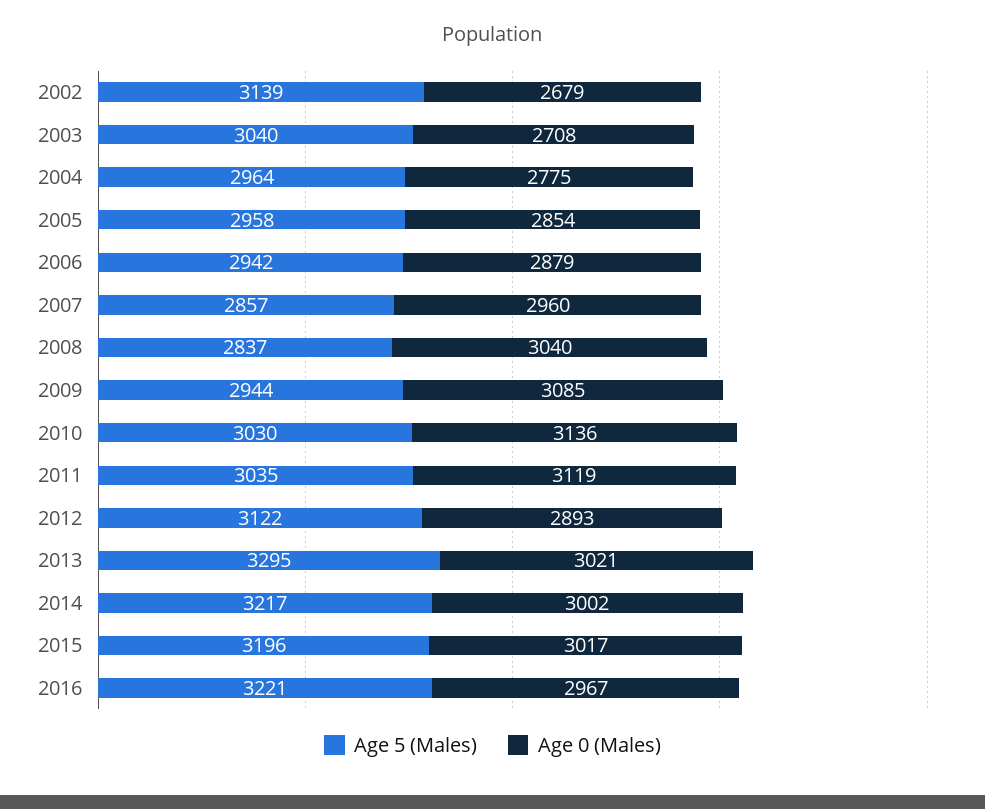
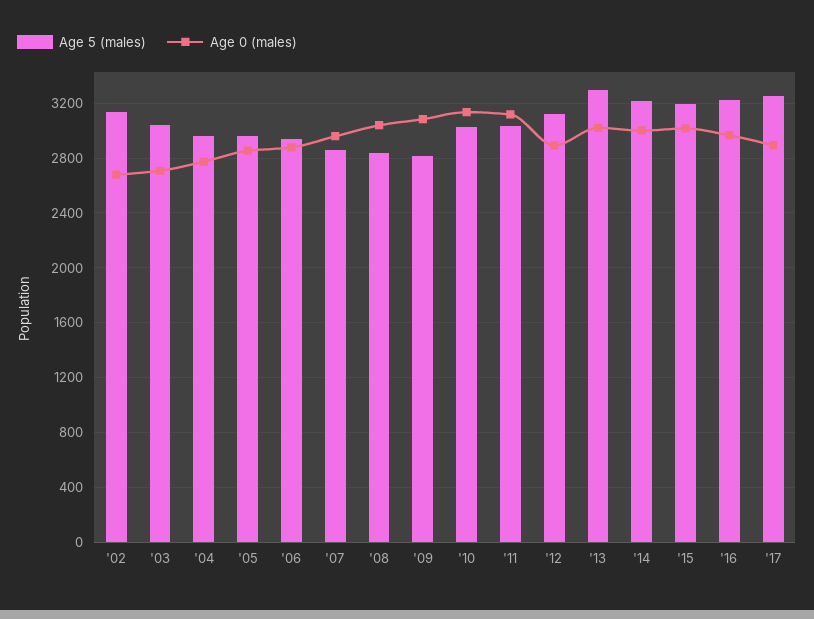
Age 5 (Males), 2009: 2944 -> 2800
Age 5 (Males), '17: none -> 3250
Age 0 (Males), '17: none -> 2900

